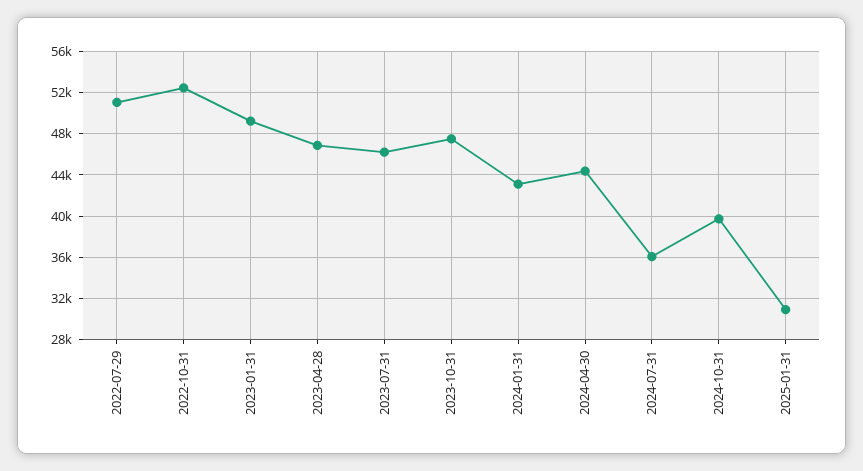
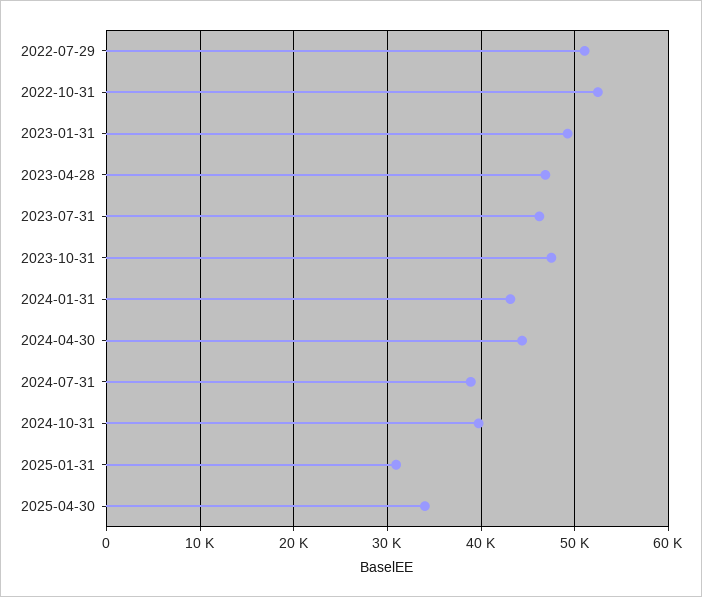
2024-07-31: 36000 -> 39000
2025-04-30: none -> 34000

